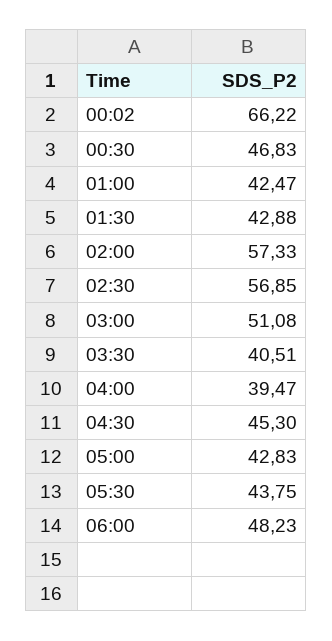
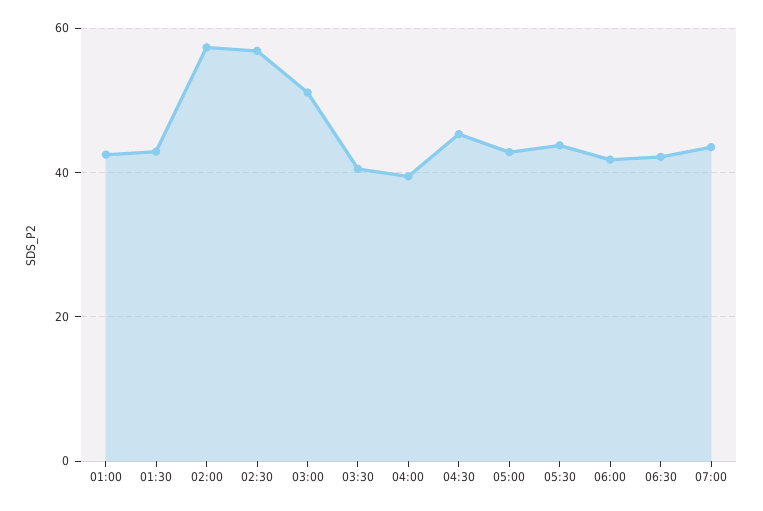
00:02: 66.22 -> none
00:30: 46.83 -> none
06:00: 48.23 -> 42
06:30: none -> 42
07:00: none -> 44

